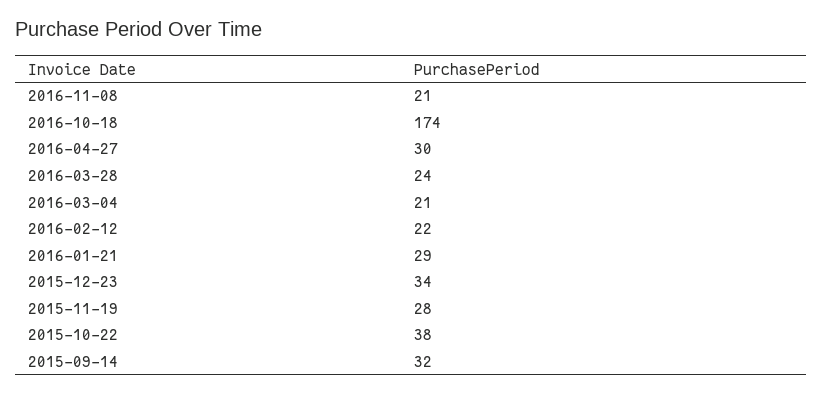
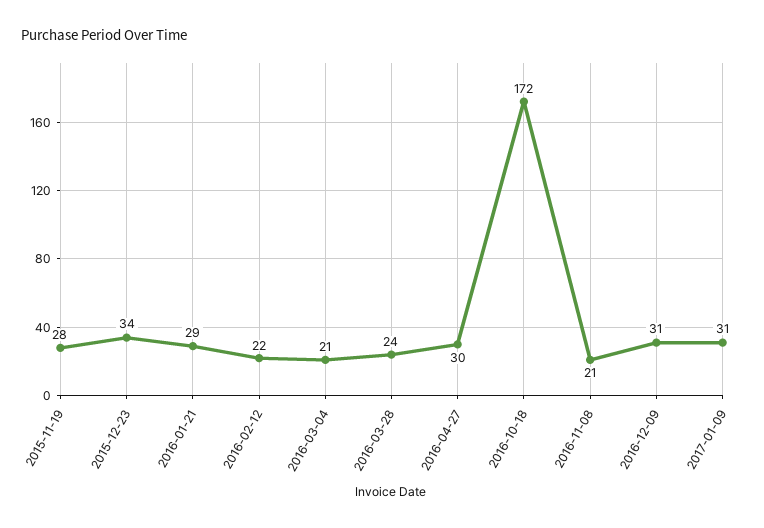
2016-10-18: 174 -> 172
2015-10-22: 38 -> none
2015-09-14: 32 -> none
2016-12-09: none -> 31
2017-01-09: none -> 31

